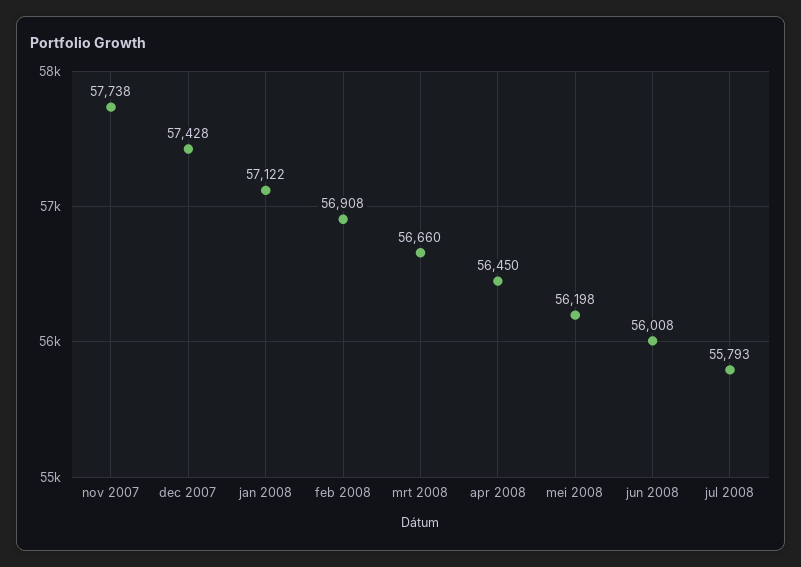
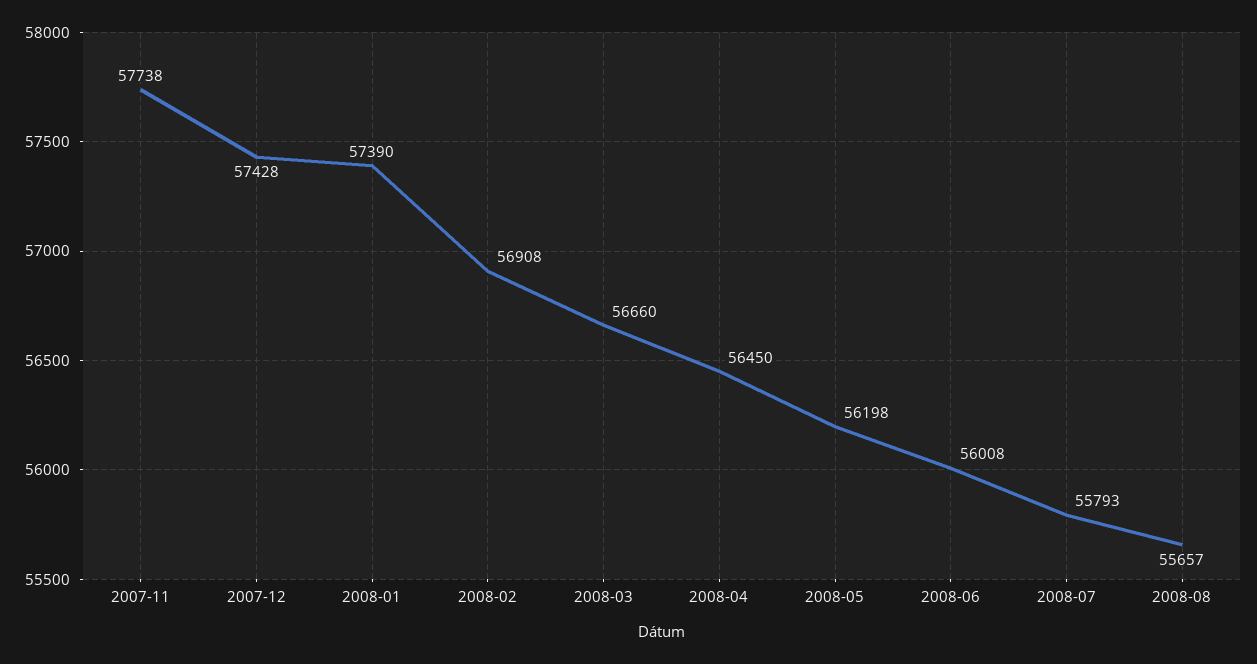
jan 2008: 57122 -> 57390
2008-08: none -> 55657

